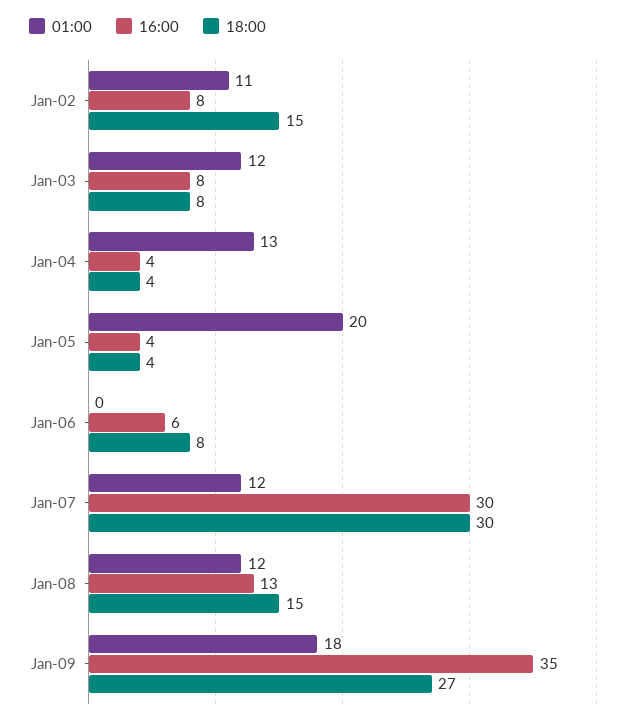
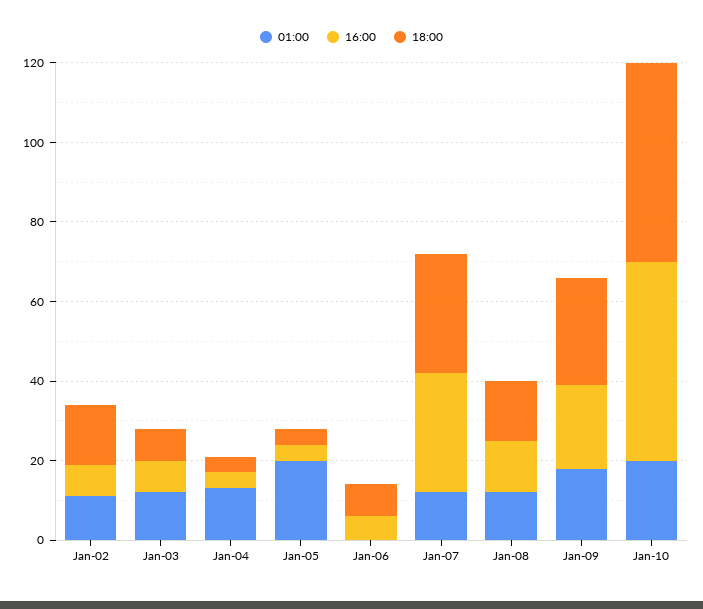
16:00, Jan-09: 35 -> 20
01:00, Jan-10: none -> 20
16:00, Jan-10: none -> 50
18:00, Jan-10: none -> 50

